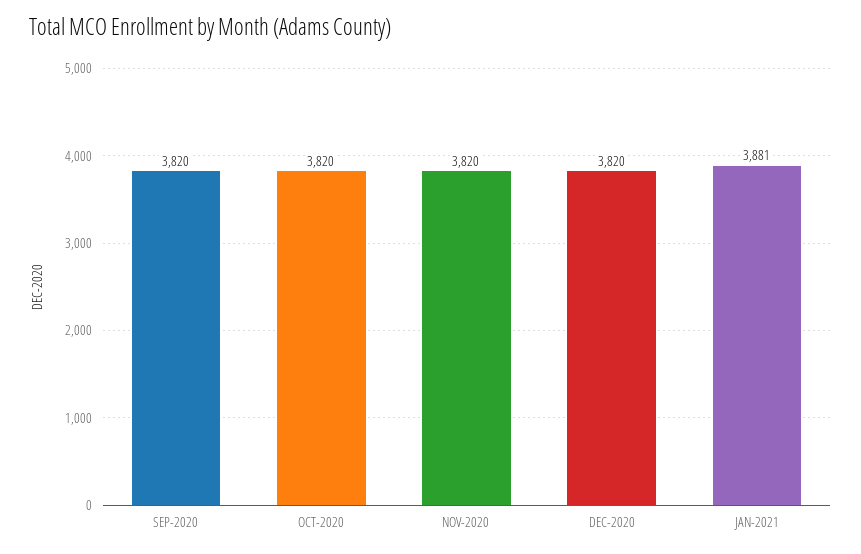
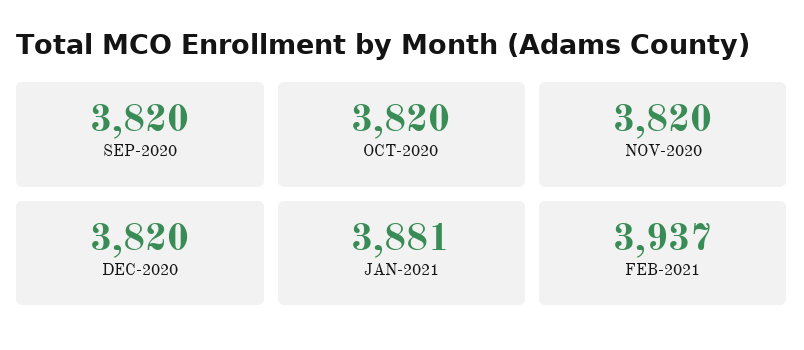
FEB-2021: none -> 3937

